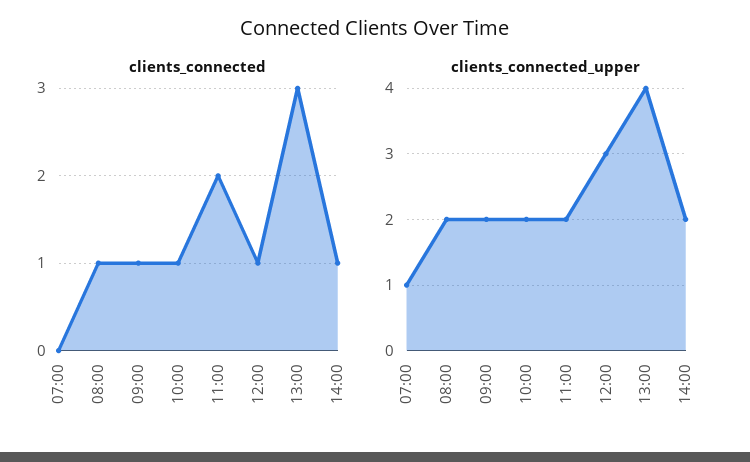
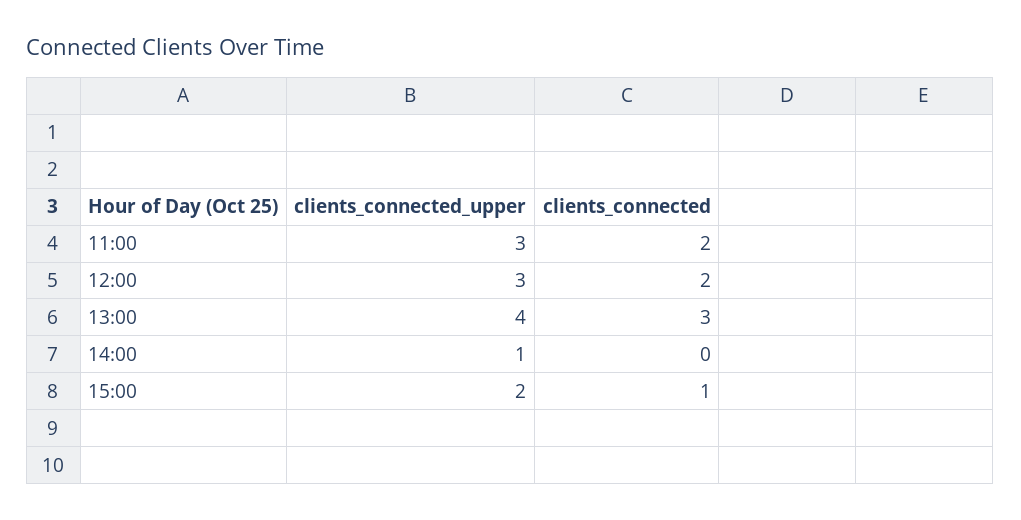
clients_connected, 07:00: 0 -> none
clients_connected, 08:00: 1 -> none
clients_connected, 09:00: 1 -> none
clients_connected, 10:00: 1 -> none
clients_connected, 12:00: 1 -> 2
clients_connected, 14:00: 1 -> 0
clients_connected_upper, 07:00: 1 -> none
clients_connected_upper, 08:00: 2 -> none
clients_connected_upper, 09:00: 2 -> none
clients_connected_upper, 10:00: 2 -> none
clients_connected_upper, 11:00: 2 -> 3
clients_connected_upper, 14:00: 2 -> 1
clients_connected_upper, 15:00: none -> 2
clients_connected, 15:00: none -> 1

